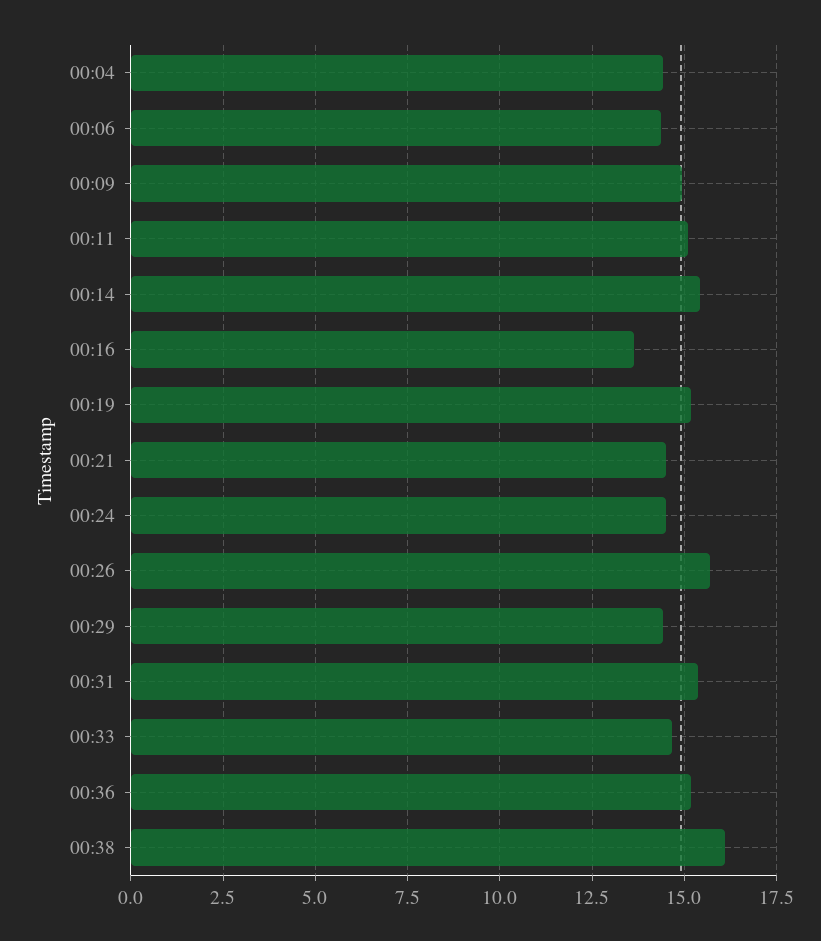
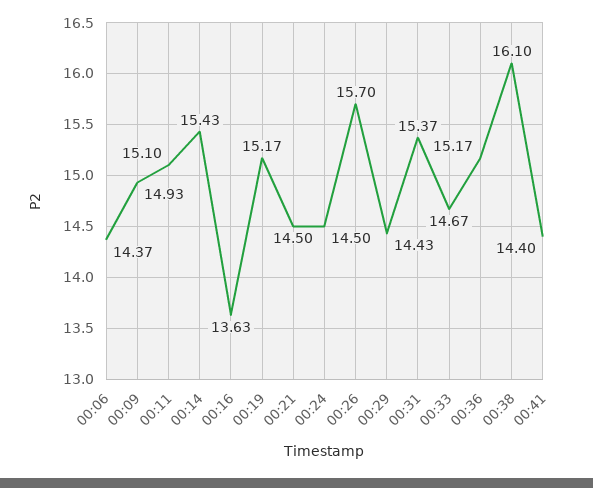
00:04: 14.5 -> none
00:41: none -> 14.4

